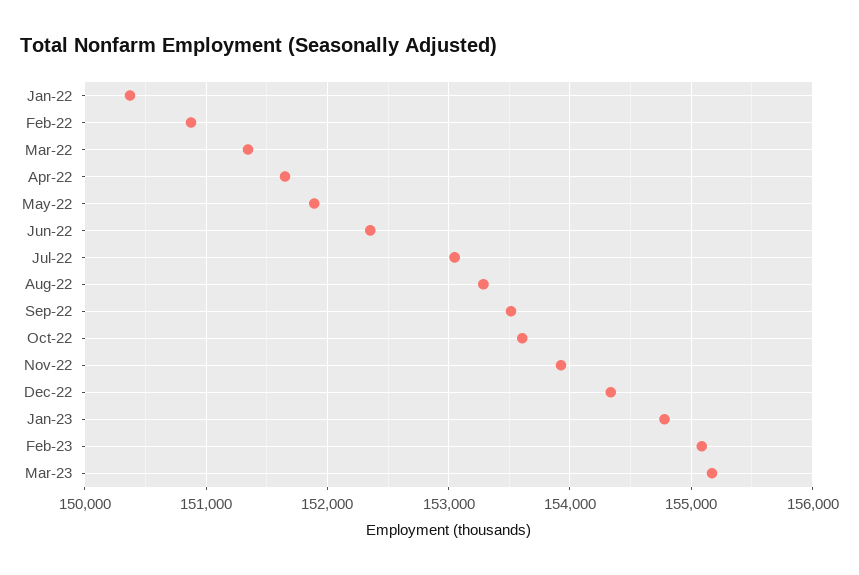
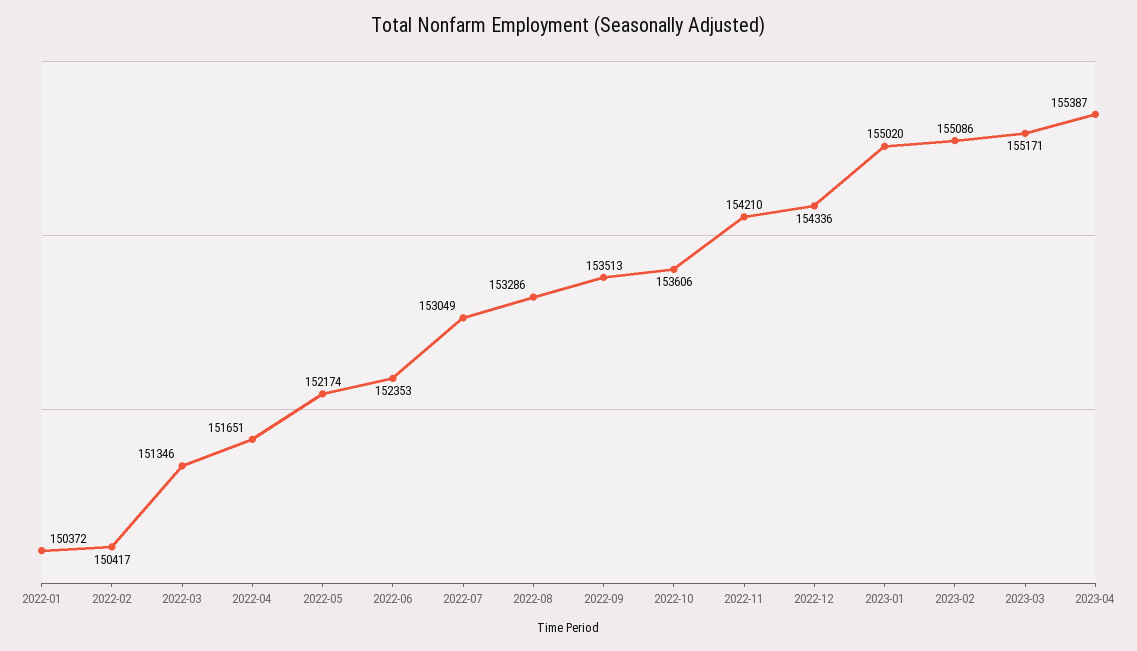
Feb-22: 150900 -> 150417
May-22: 151900 -> 152174
Nov-22: 153900 -> 154210
Jan-23: 154800 -> 155020
2023-04: none -> 155387

